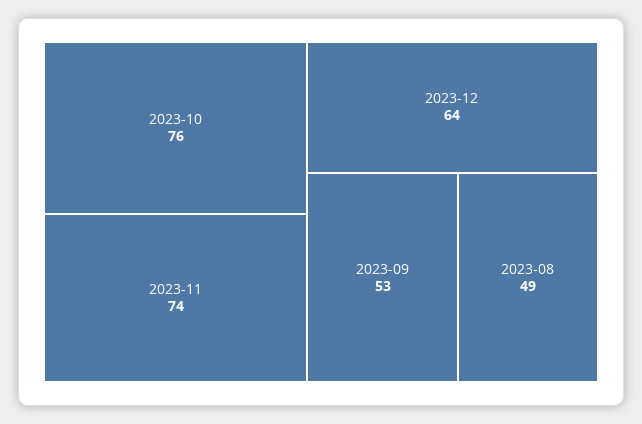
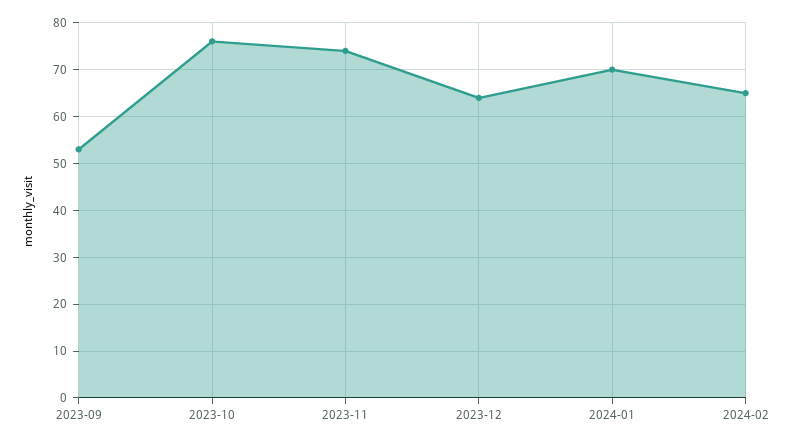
2023-08: 49 -> none
2024-01: none -> 70
2024-02: none -> 65

